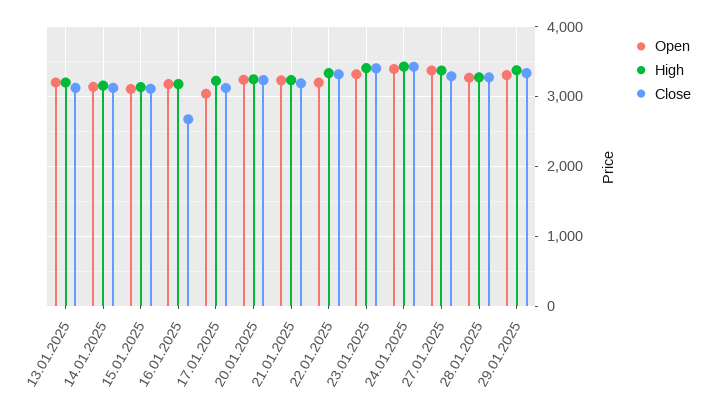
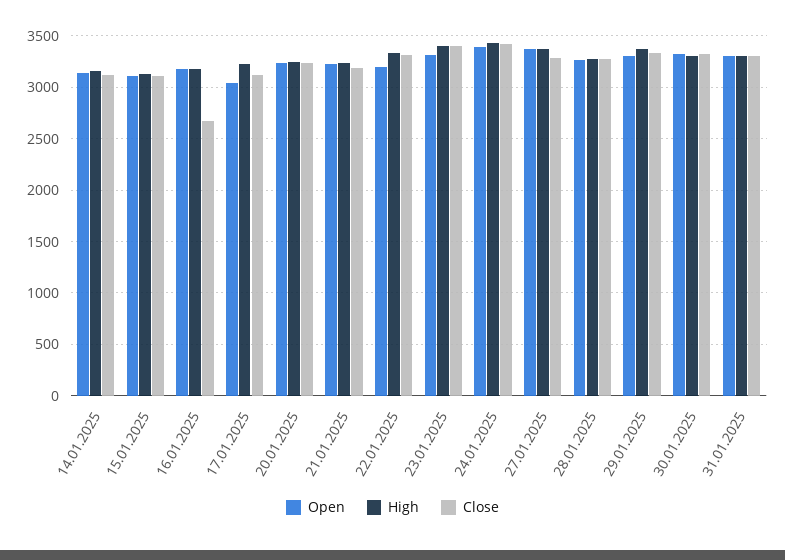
Open, 13.01.2025: 3200 -> none
High, 13.01.2025: 3200 -> none
Close, 13.01.2025: 3100 -> none
Open, 30.01.2025: none -> 3300
High, 30.01.2025: none -> 3300
Close, 30.01.2025: none -> 3300
Open, 31.01.2025: none -> 3300
High, 31.01.2025: none -> 3300
Close, 31.01.2025: none -> 3300

